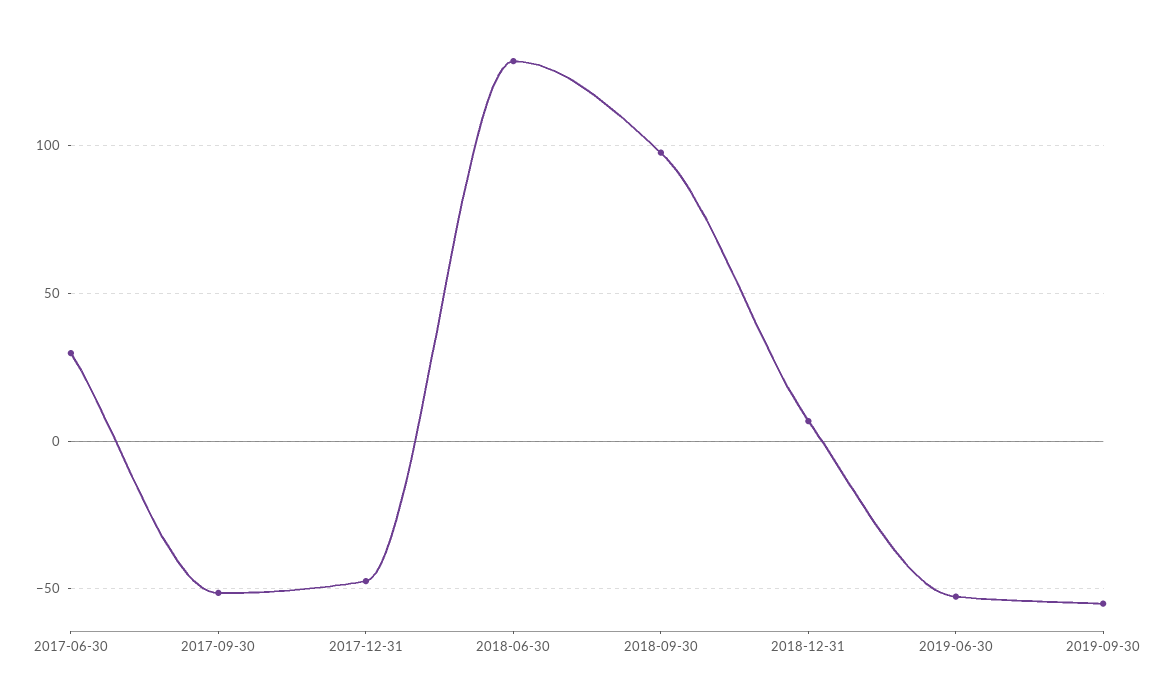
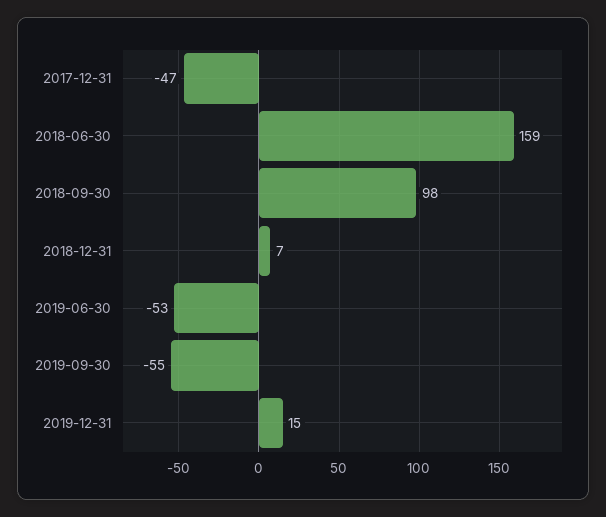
2017-06-30: 30 -> none
2017-09-30: -50 -> none
2018-06-30: 130 -> 159
2019-12-31: none -> 15

